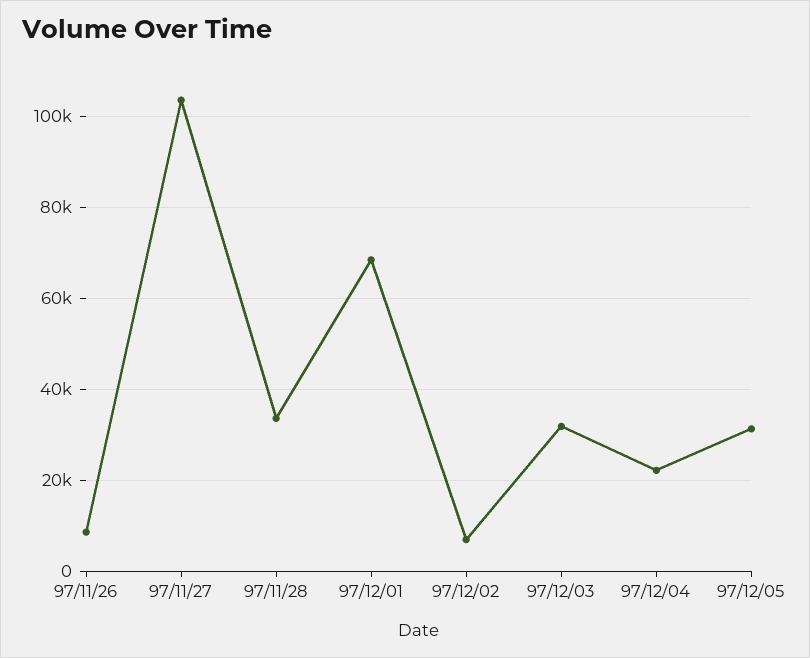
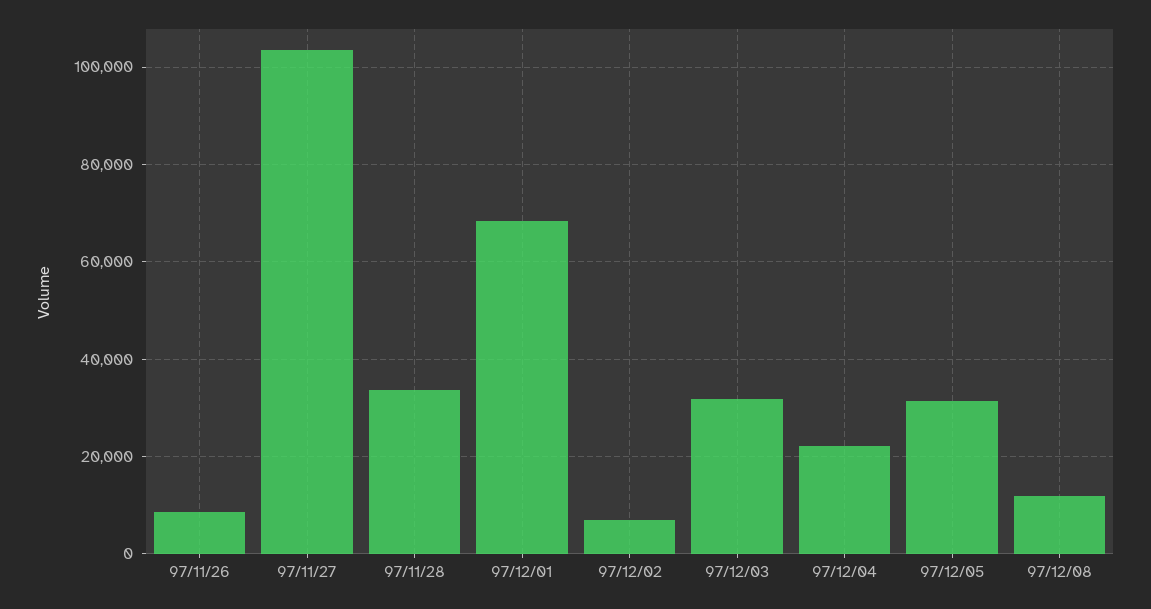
97/12/08: none -> 12000

